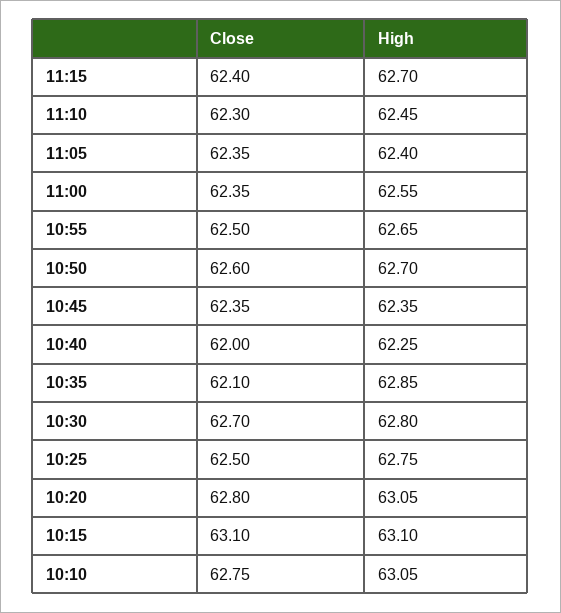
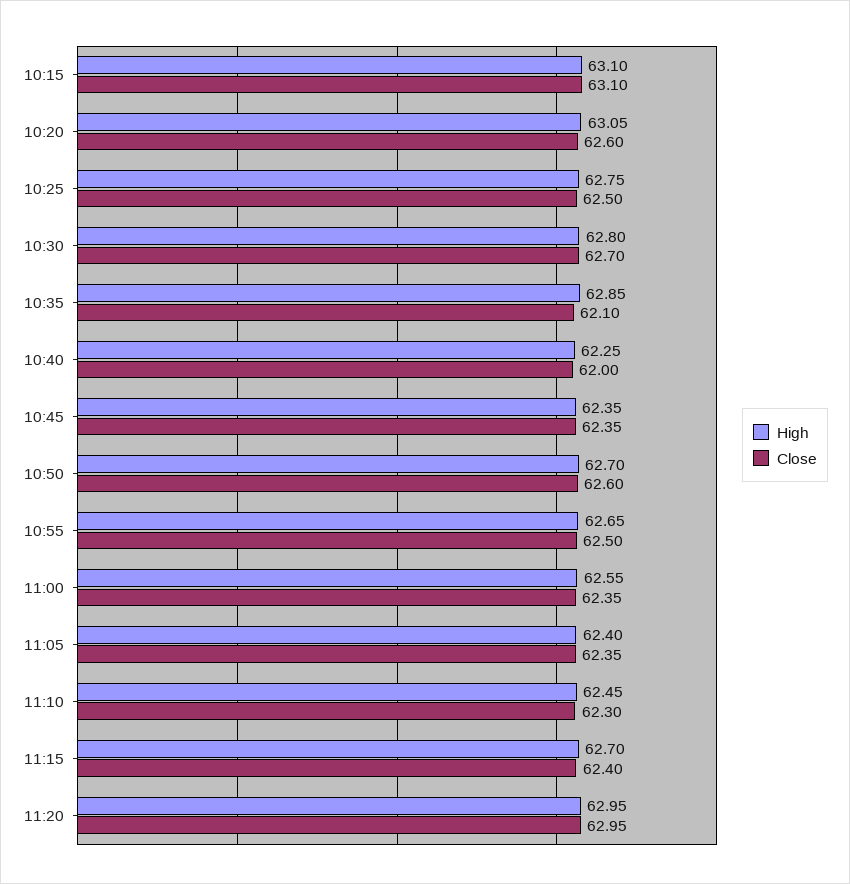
Close, 10:20: 62.8 -> 62.6
Close, 10:10: 62.75 -> none
High, 10:10: 63.05 -> none
High, 11:20: none -> 62.95
Close, 11:20: none -> 62.95

